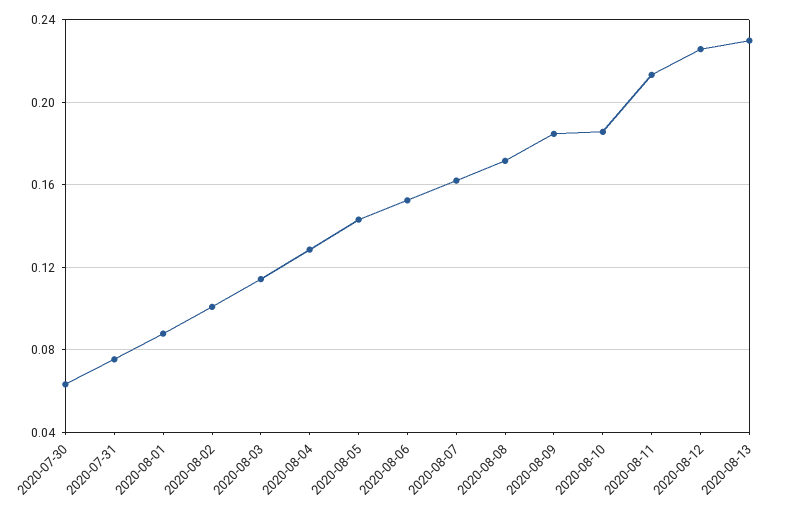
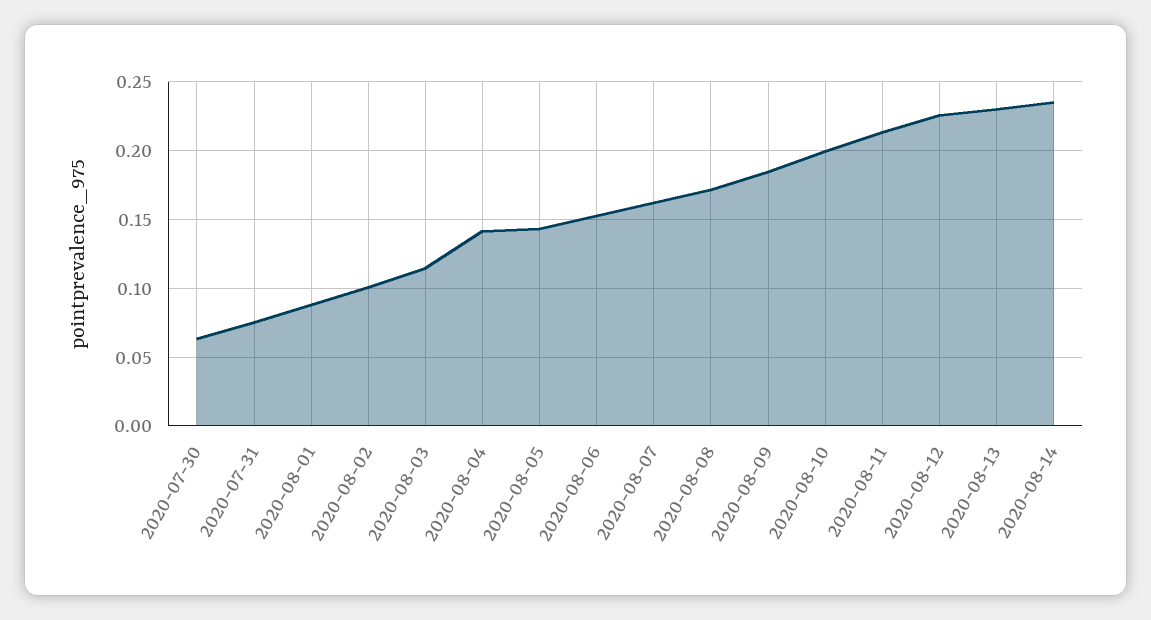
2020-08-04: 0.13 -> 0.14
2020-08-10: 0.185 -> 0.2
2020-08-14: none -> 0.235

